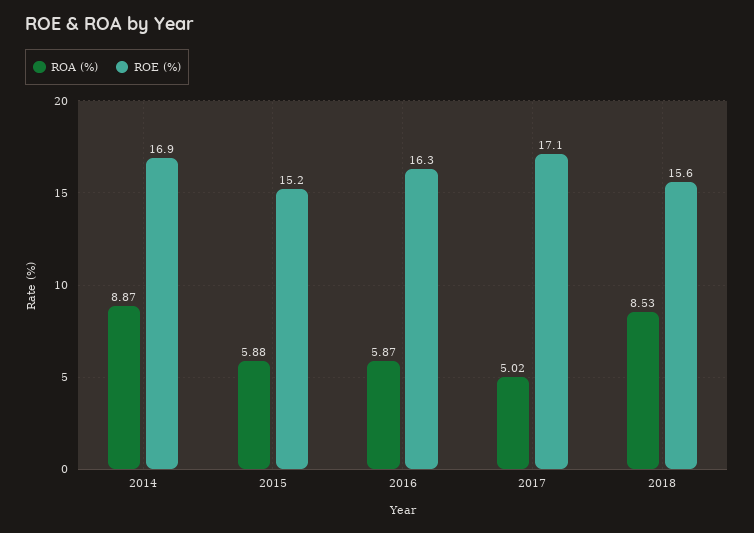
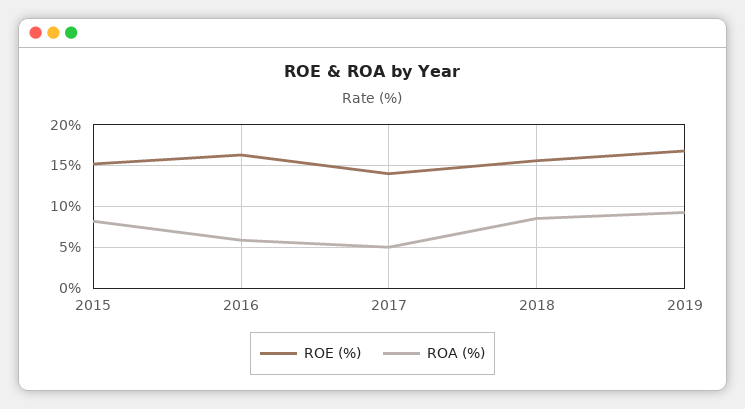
ROA (%), 2014: 8.87 -> none
ROE (%), 2014: 16.9 -> none
ROA (%), 2015: 5.88 -> 8
ROE (%), 2017: 17.1 -> 14
ROE (%), 2019: none -> 17
ROA (%), 2019: none -> 9

